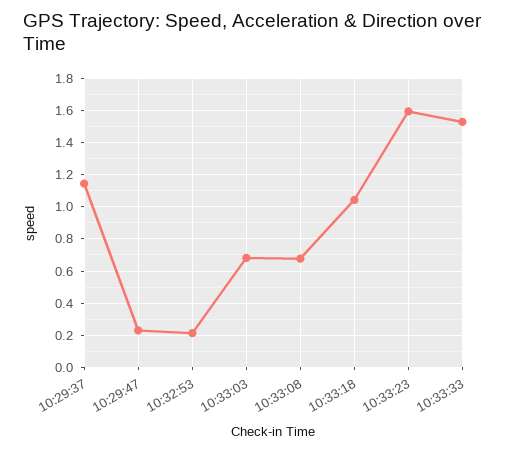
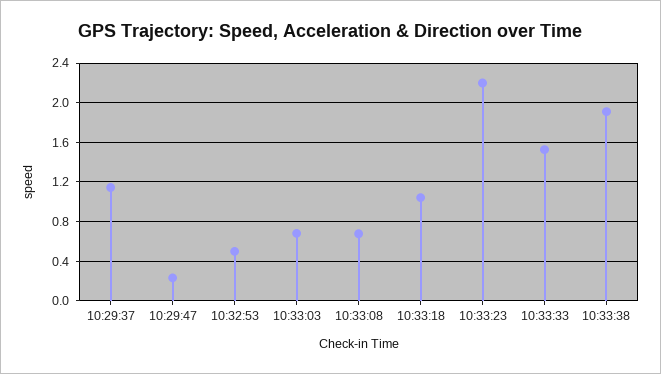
10:32:53: 0.2 -> 0.5
10:33:23: 1.6 -> 2.2
10:33:38: none -> 1.9

